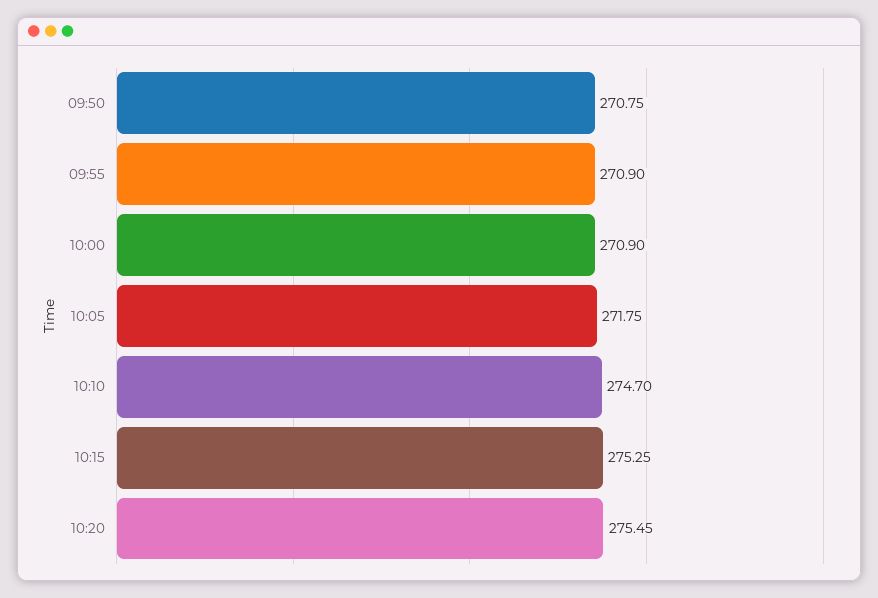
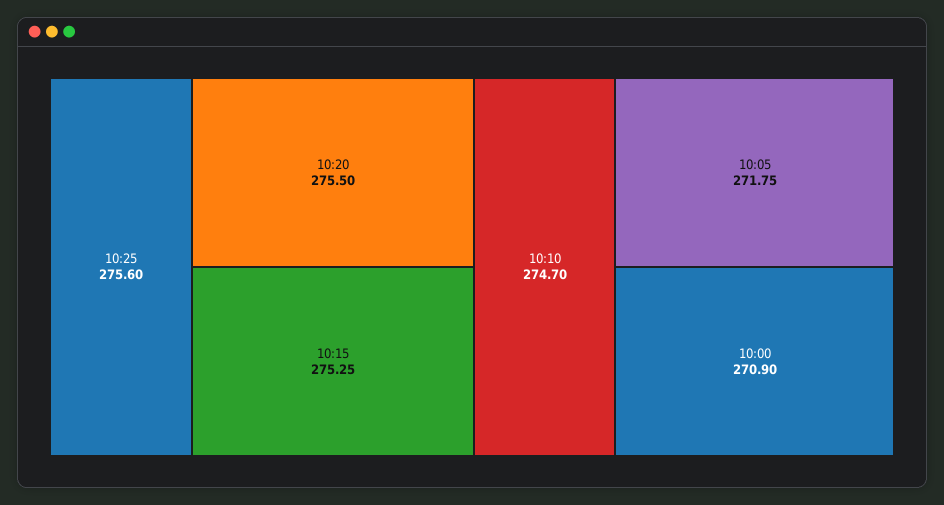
09:50: 270.75 -> none
09:55: 270.9 -> none
10:20: 275.45 -> 275.5
10:25: none -> 275.6

